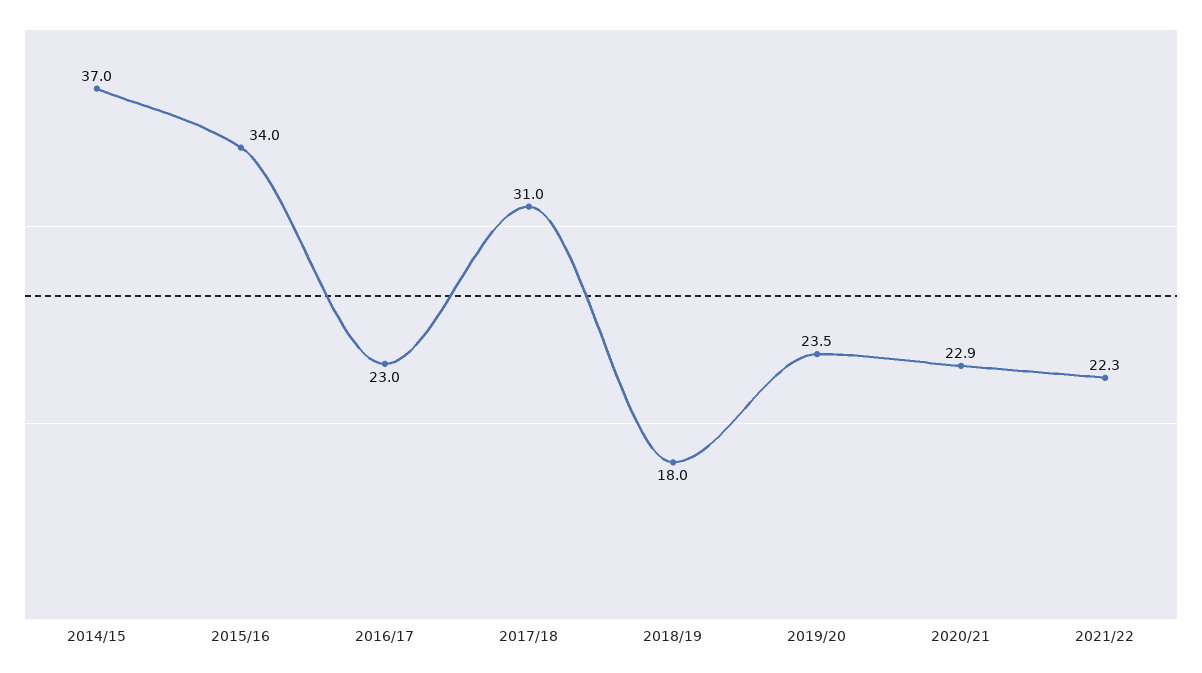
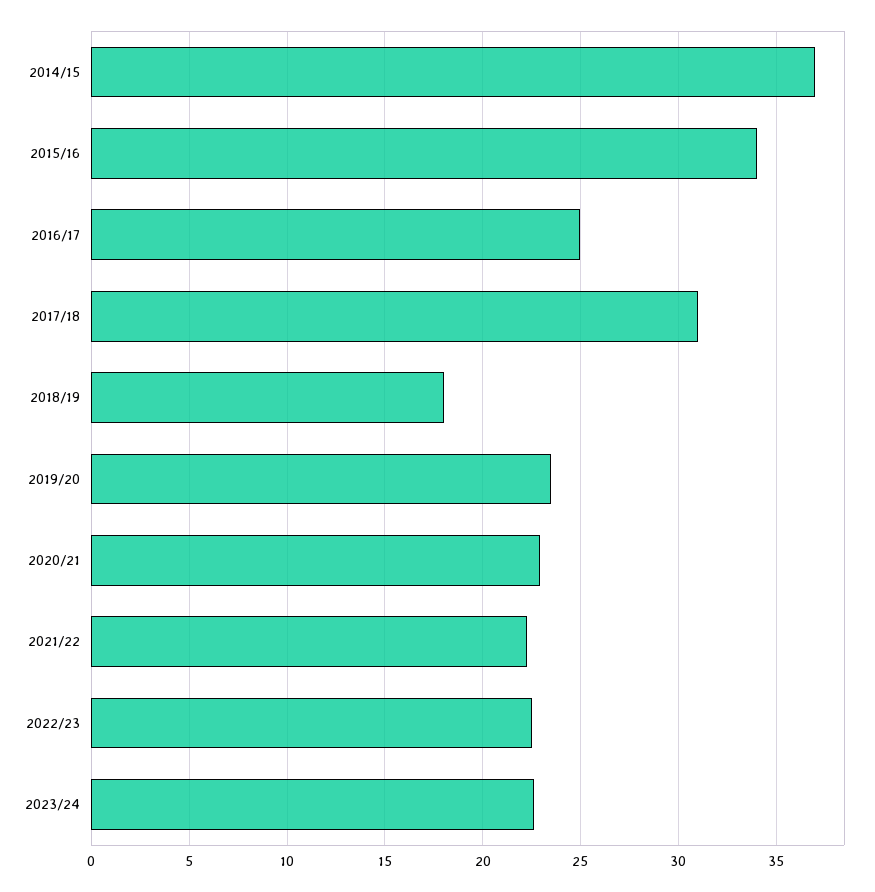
2016/17: 23 -> 25
2022/23: none -> 22.5
2023/24: none -> 22.5

